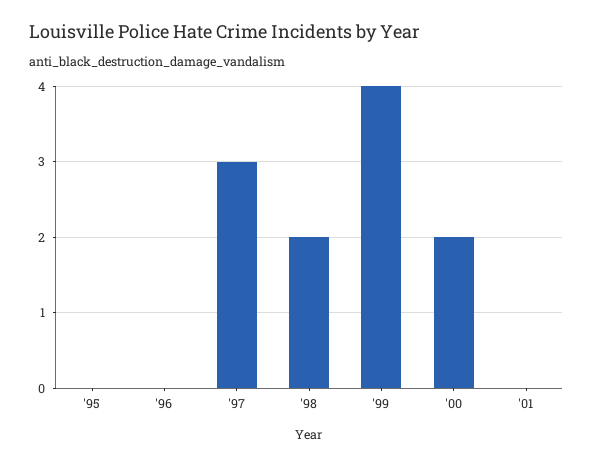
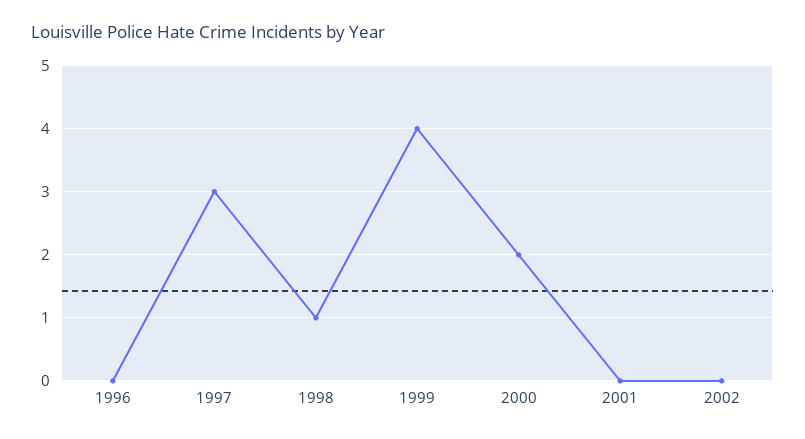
'95: 0 -> none
'98: 2 -> 1
2002: none -> 0

